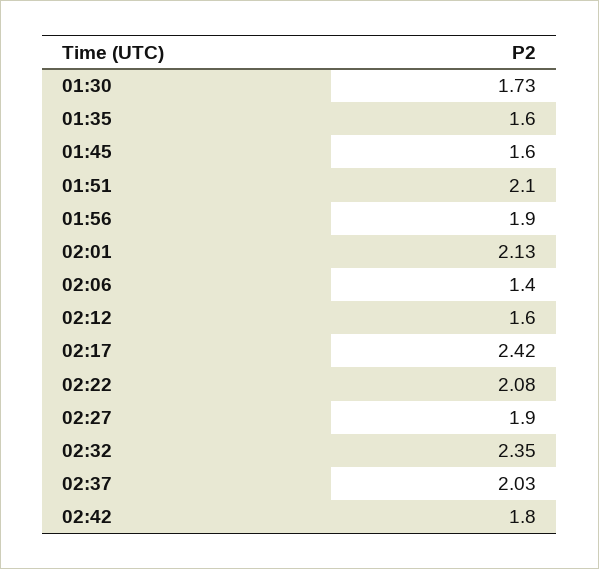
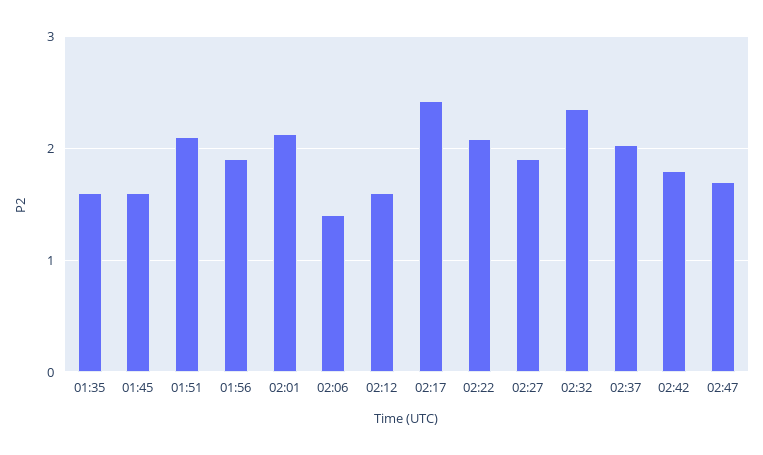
01:30: 1.73 -> none
02:47: none -> 1.7

